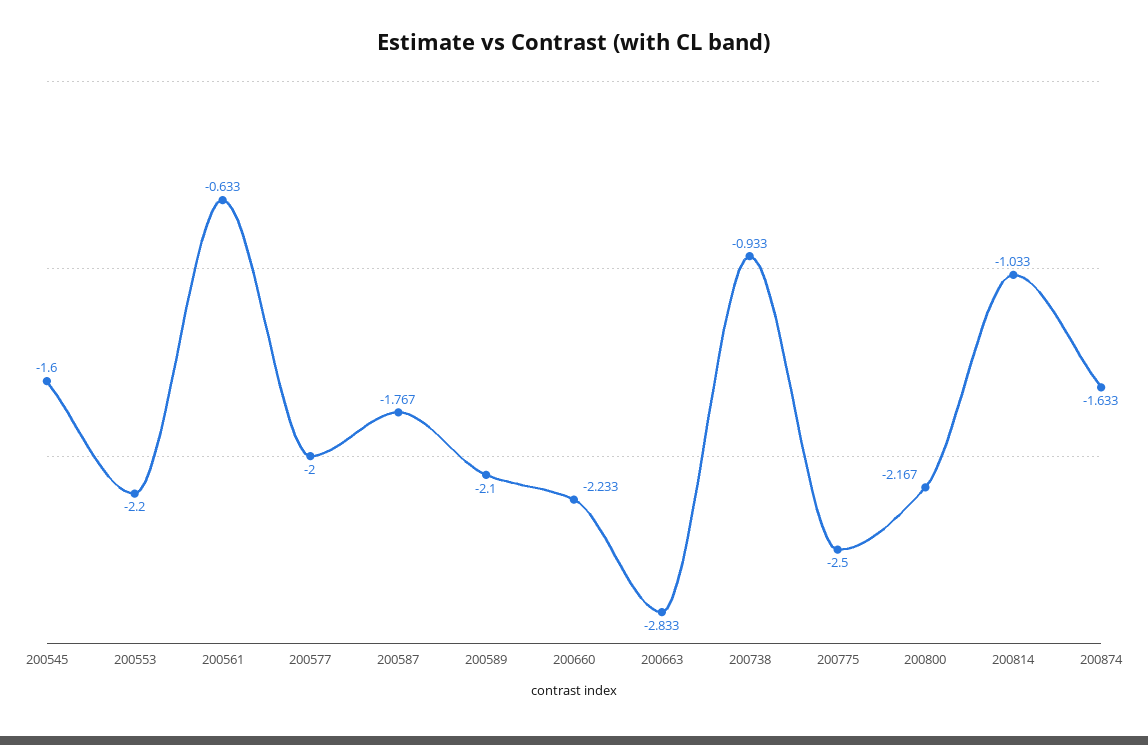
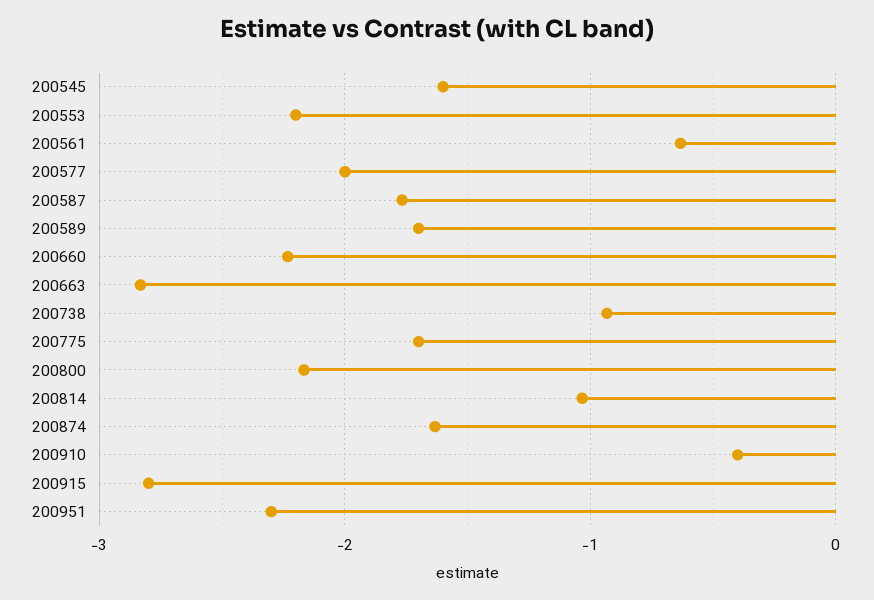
200589: -2.1 -> -1.7
200775: -2.5 -> -1.7
200910: none -> -0.4
200915: none -> -2.8
200951: none -> -2.3

